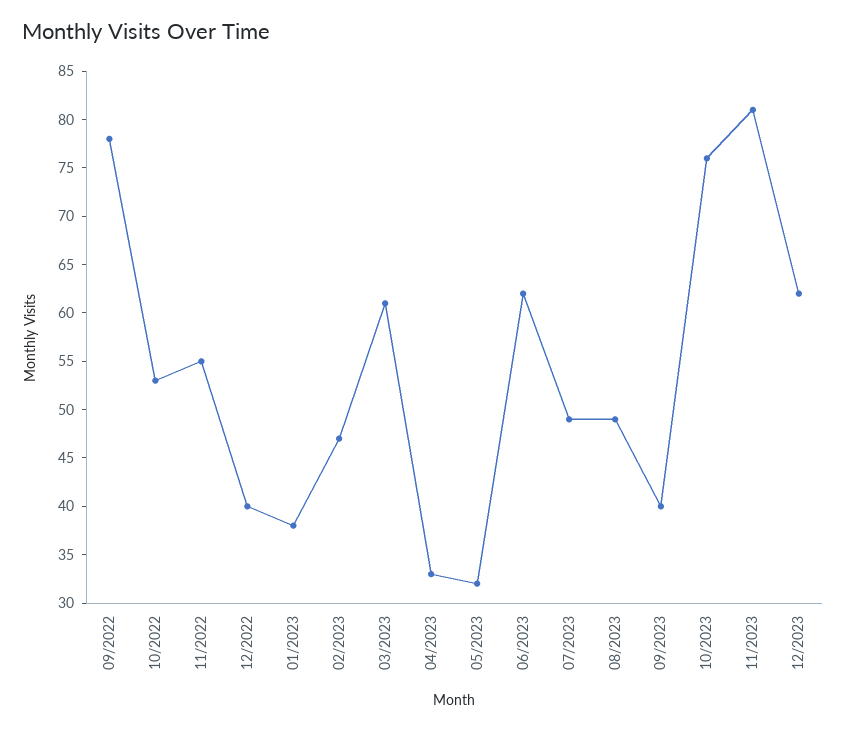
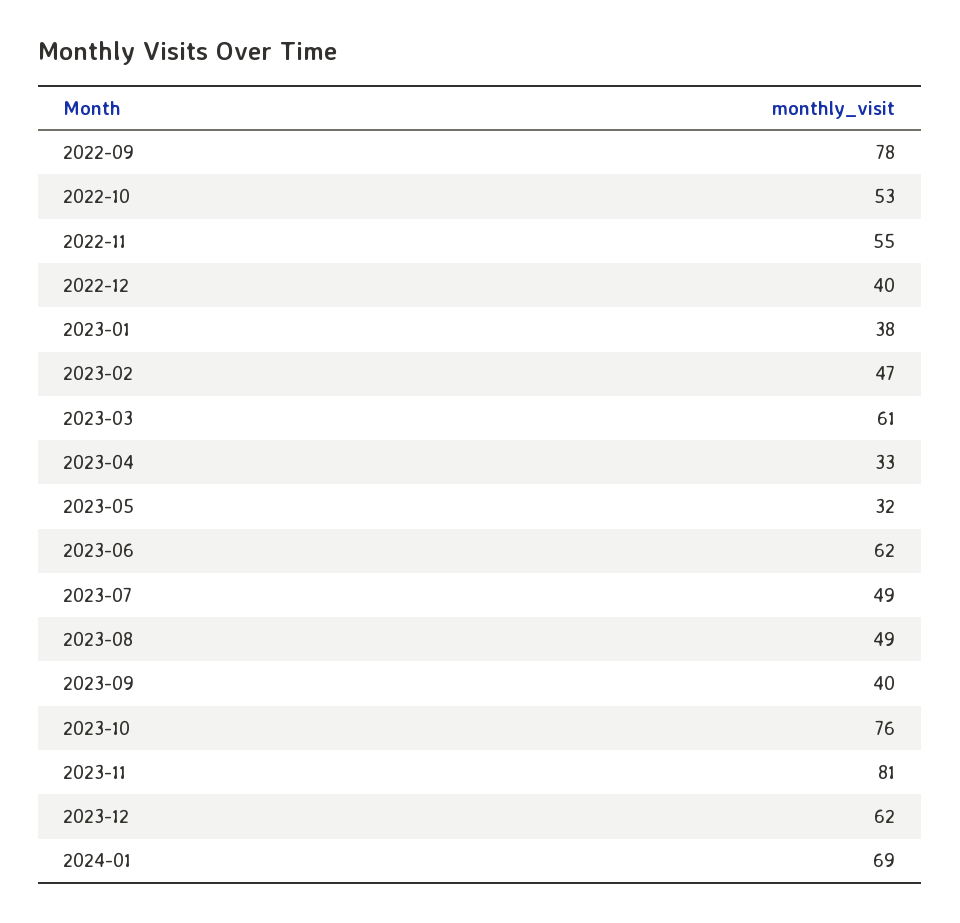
2024-01: none -> 69

